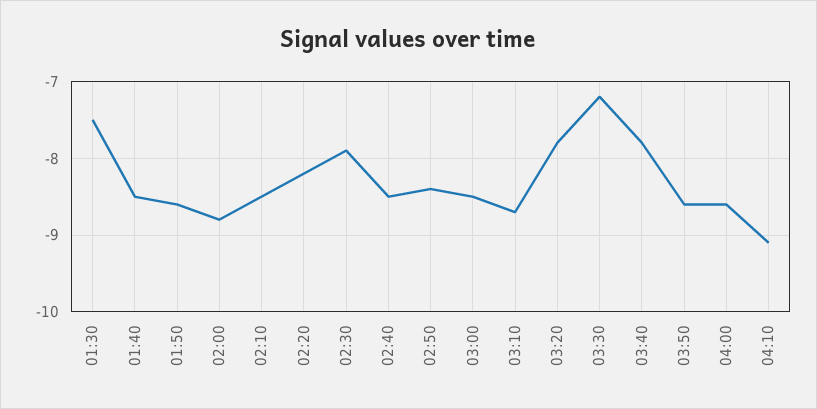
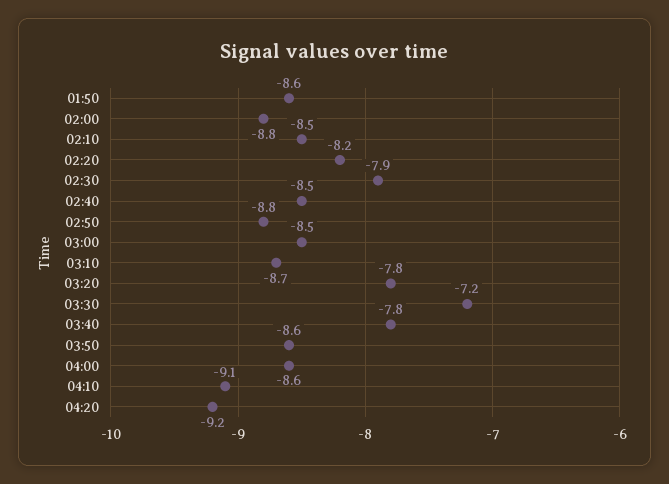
01:30: -7.5 -> none
01:40: -8.5 -> none
02:50: -8.4 -> -8.8
04:20: none -> -9.2

